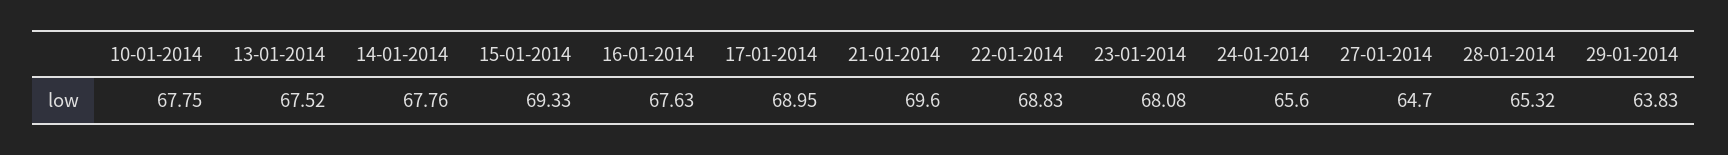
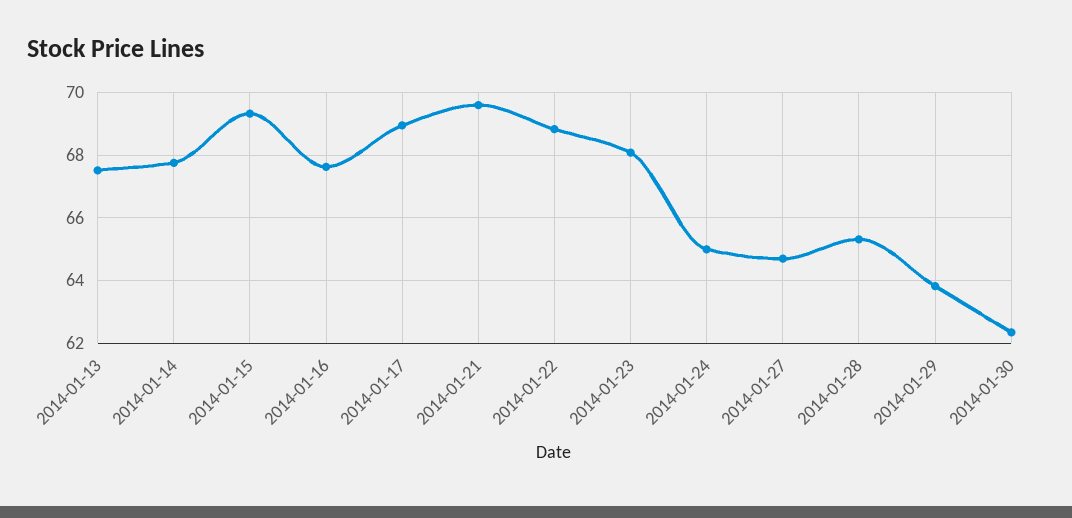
10-01-2014: 67.75 -> none
24-01-2014: 65.6 -> 65
2014-01-30: none -> 62.4

